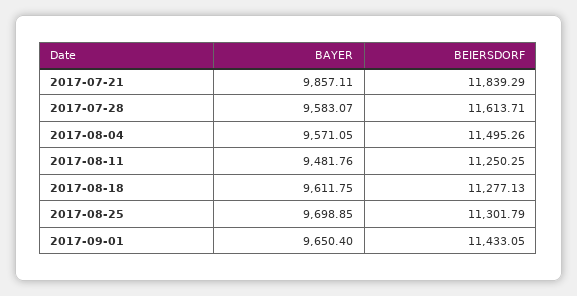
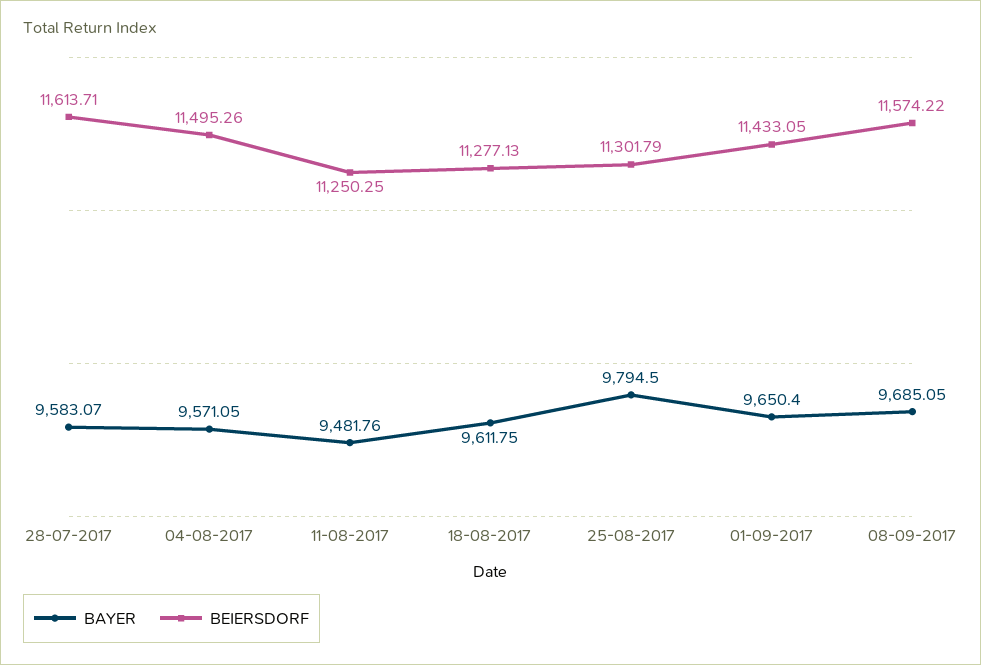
BAYER, 2017-07-21: 9857.11 -> none
BEIERSDORF, 2017-07-21: 11839.29 -> none
BAYER, 2017-08-25: 9698.85 -> 9794.5
BAYER, 08-09-2017: none -> 9685.05
BEIERSDORF, 08-09-2017: none -> 11574.22

